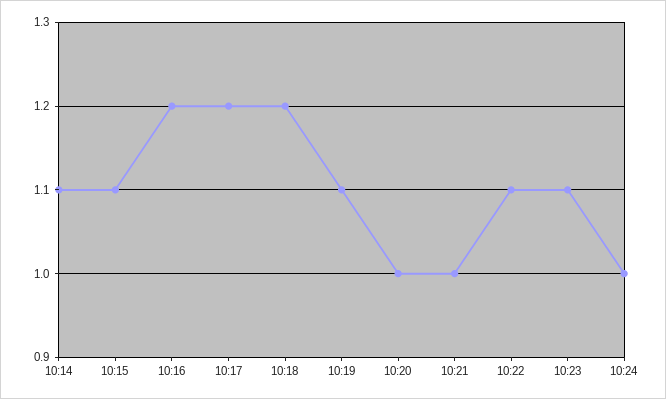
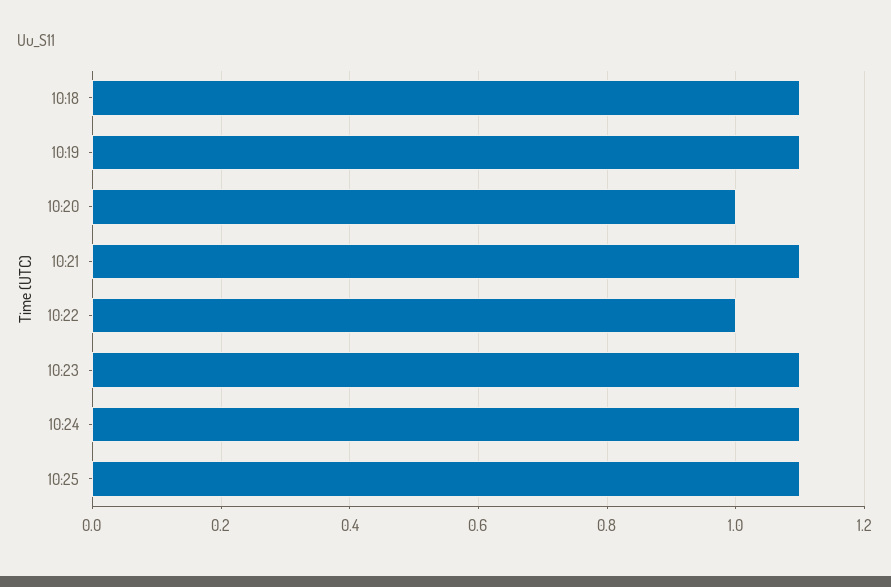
10:14: 1.1 -> none
10:15: 1.1 -> none
10:16: 1.2 -> none
10:17: 1.2 -> none
10:18: 1.2 -> 1.1
10:21: 1 -> 1.1
10:22: 1.1 -> 1
10:24: 1 -> 1.1
10:25: none -> 1.1

